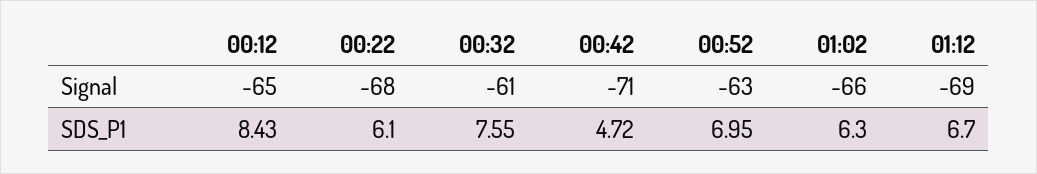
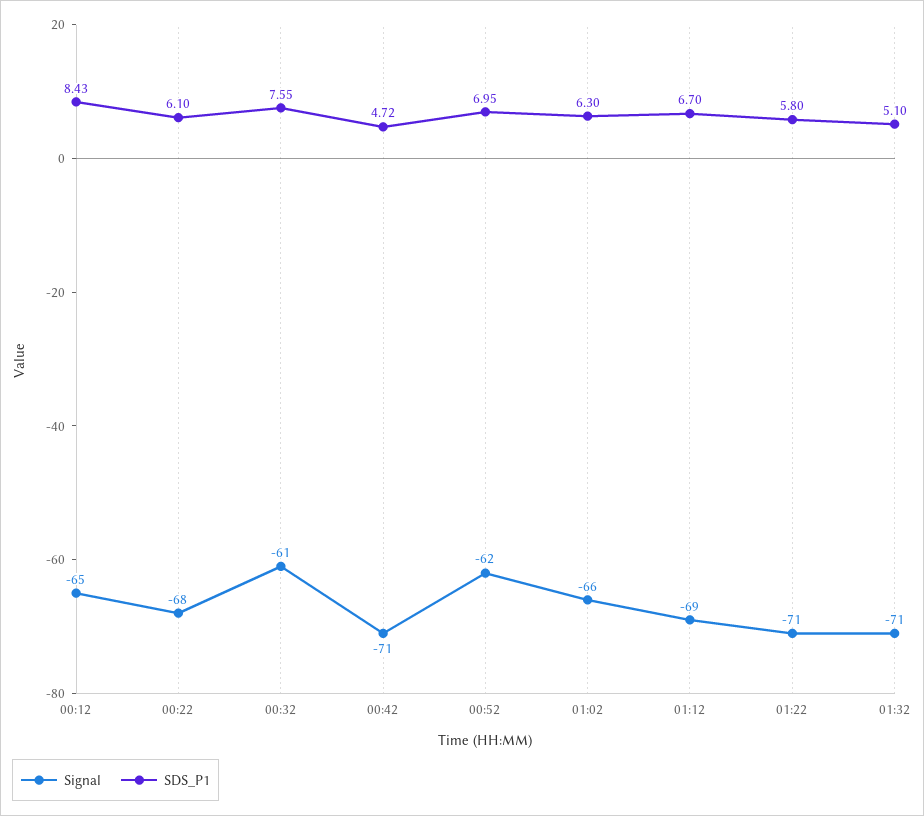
Signal, 00:52: -63 -> -62
Signal, 01:22: none -> -71
SDS_P1, 01:22: none -> 5.8
Signal, 01:32: none -> -71
SDS_P1, 01:32: none -> 5.1

